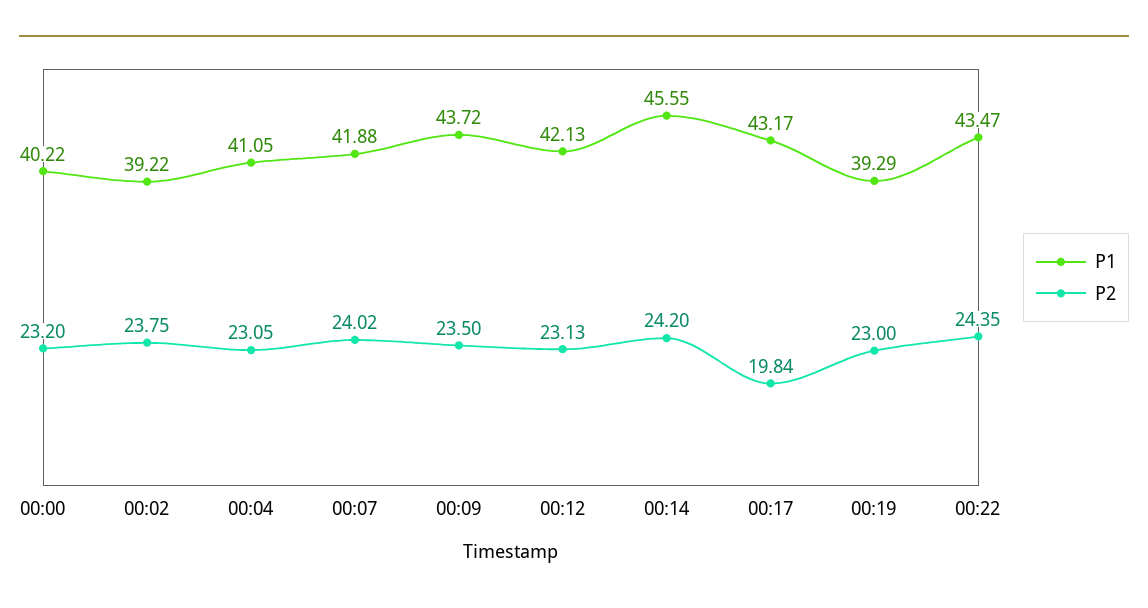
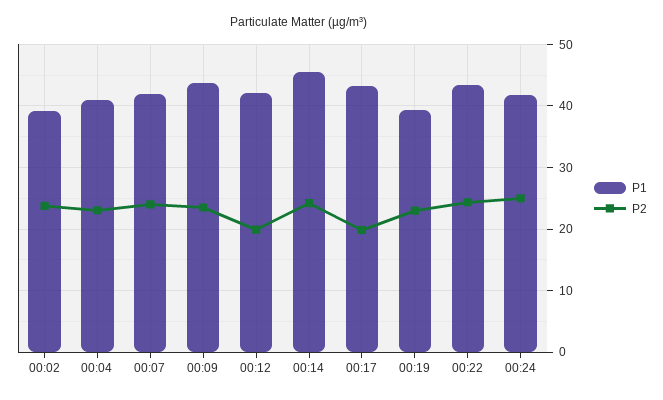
P1, 00:00: 40.22 -> none
P2, 00:00: 23.2 -> none
P2, 00:12: 23.13 -> 20
P1, 00:24: none -> 42
P2, 00:24: none -> 25

